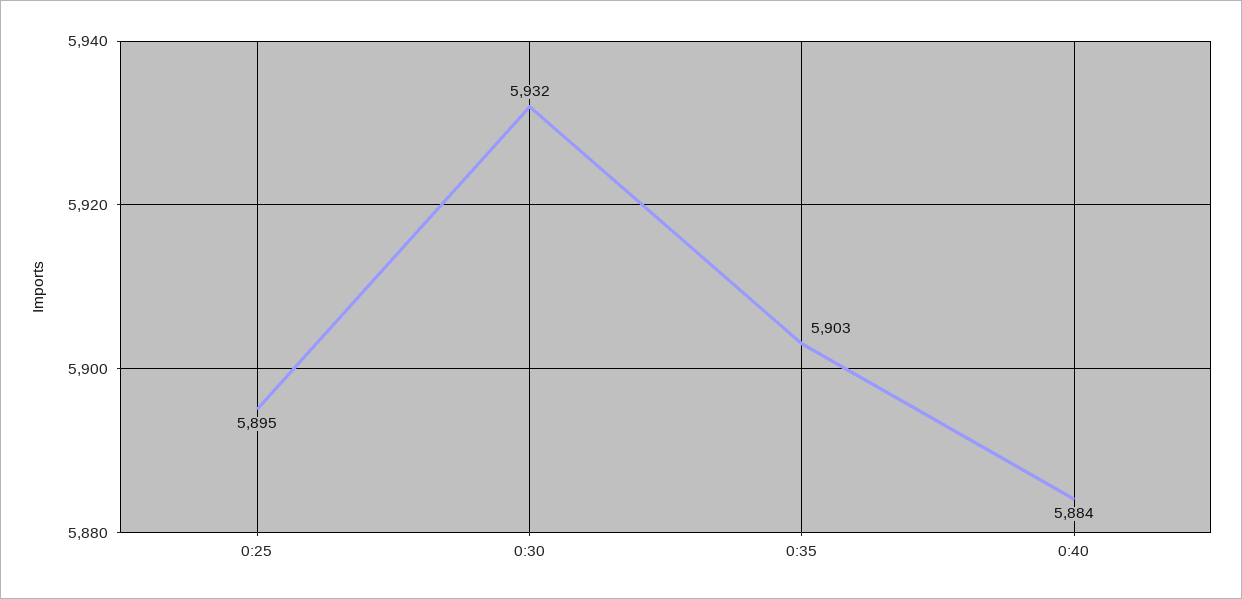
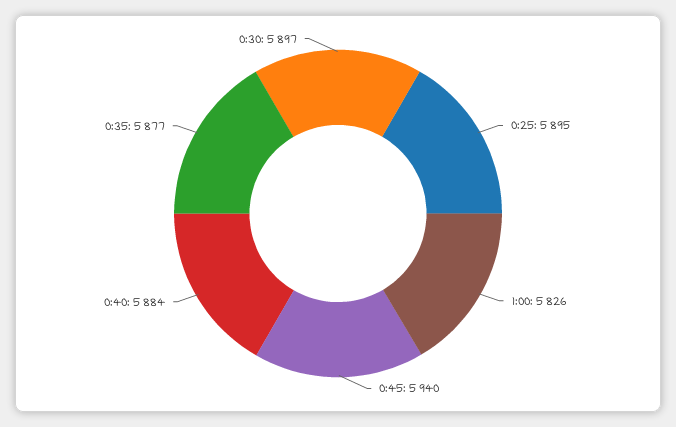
0:30: 5932 -> 5897
0:35: 5903 -> 5877
1:00: none -> 5826
0:45: none -> 5940

